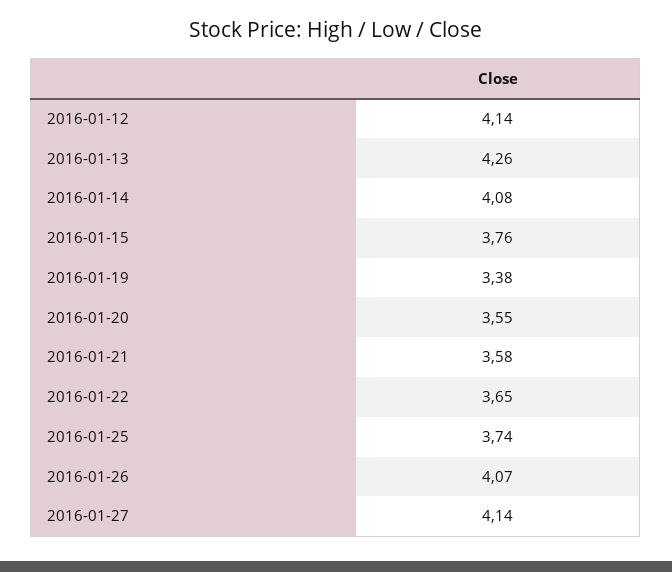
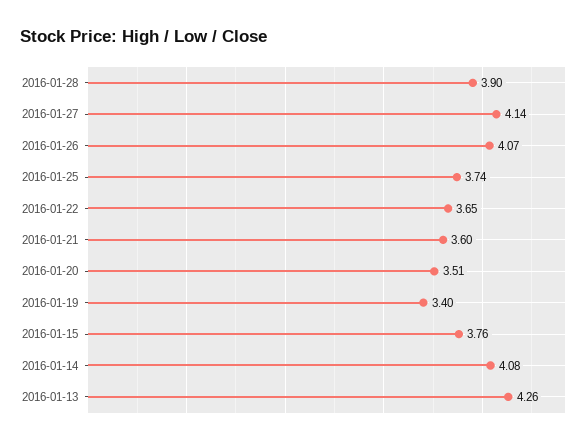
2016-01-12: 4.14 -> none
2016-01-19: 3.38 -> 3.4
2016-01-20: 3.55 -> 3.51
2016-01-21: 3.58 -> 3.6
2016-01-28: none -> 3.9

